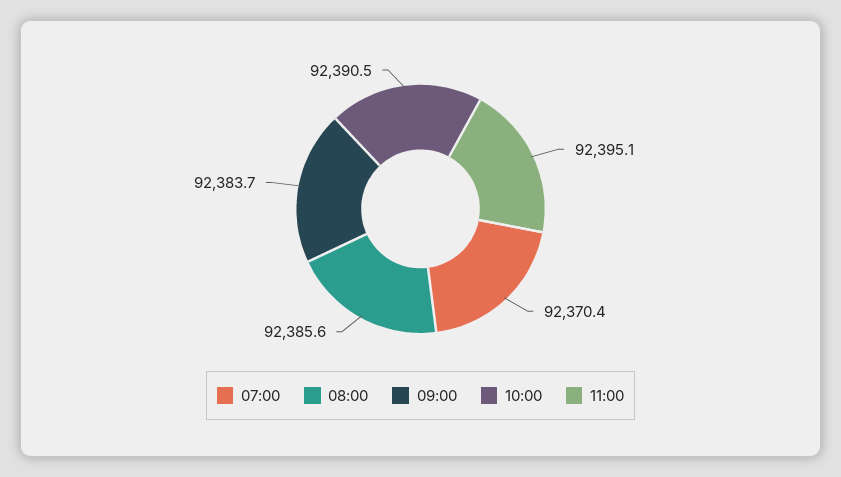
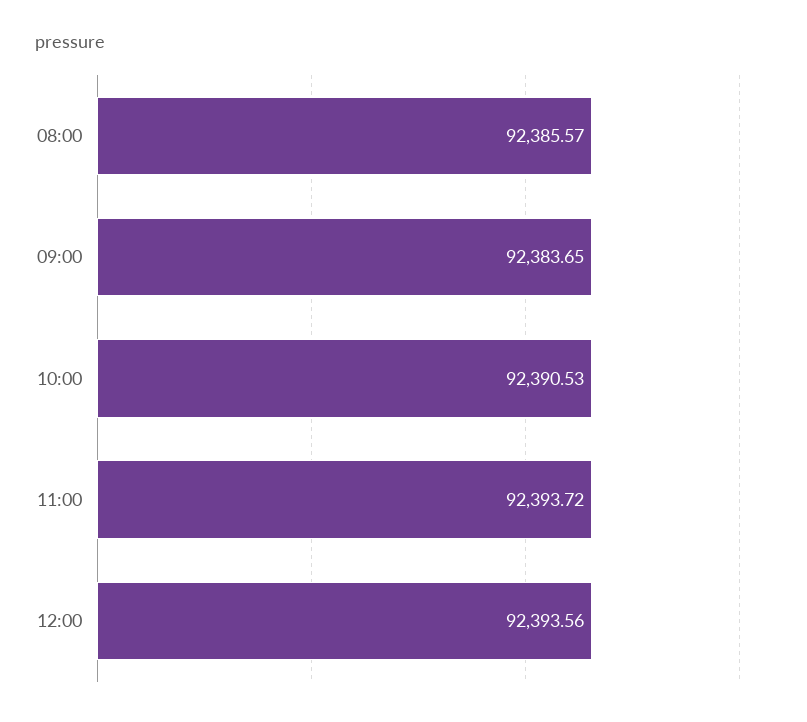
07:00: 92370.4 -> none
11:00: 92395.1 -> 92393.72
12:00: none -> 92393.56

